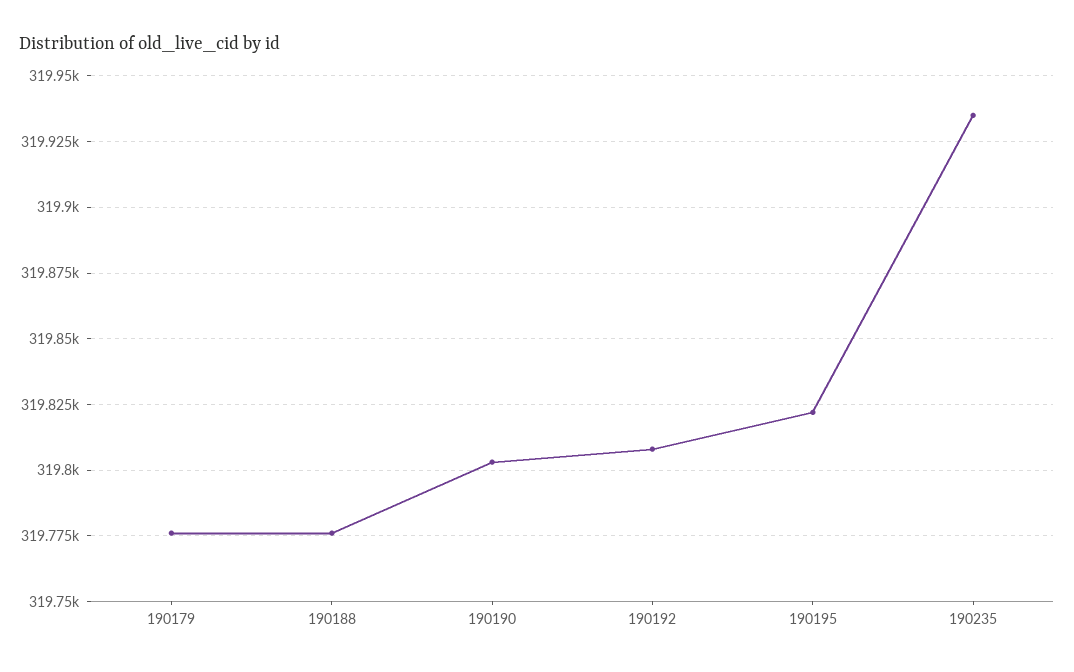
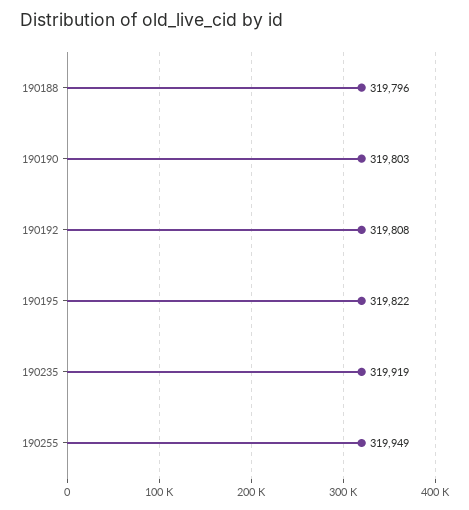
190179: 319775 -> none
190188: 319775 -> 319796
190235: 319935 -> 319919
190255: none -> 319949

